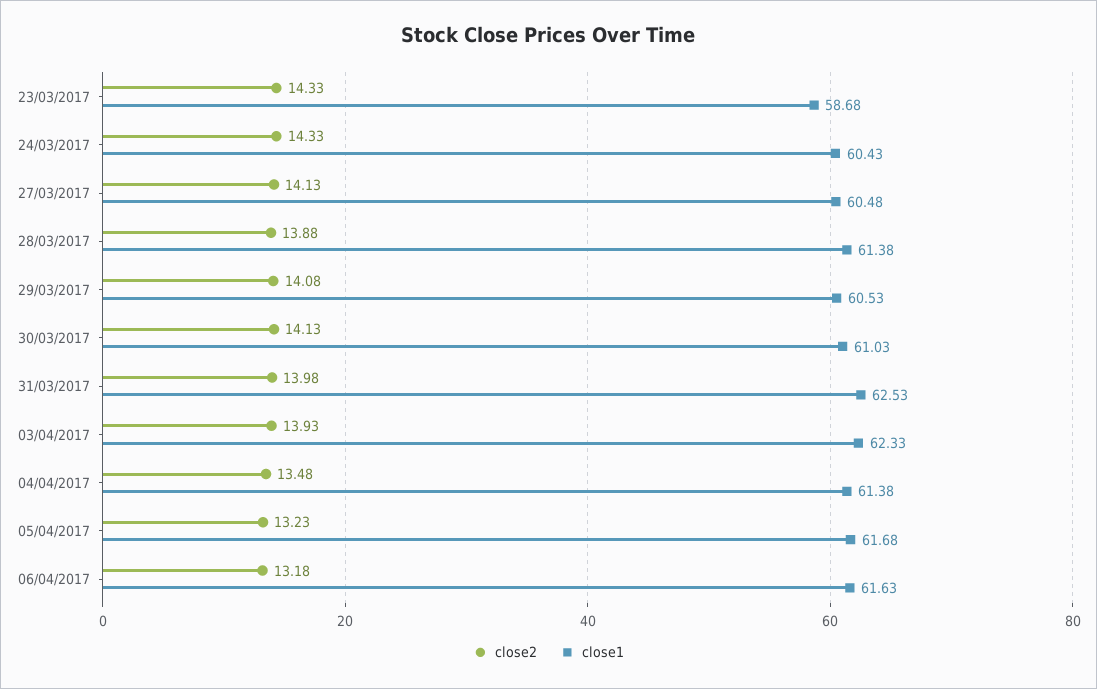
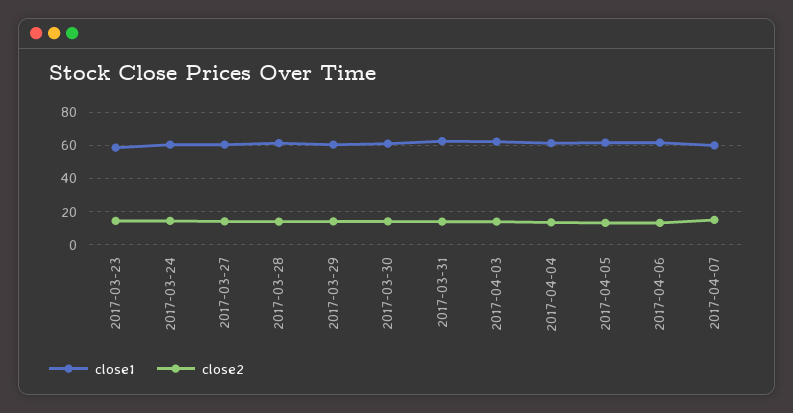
close1, 2017-04-07: none -> 60
close2, 2017-04-07: none -> 15

